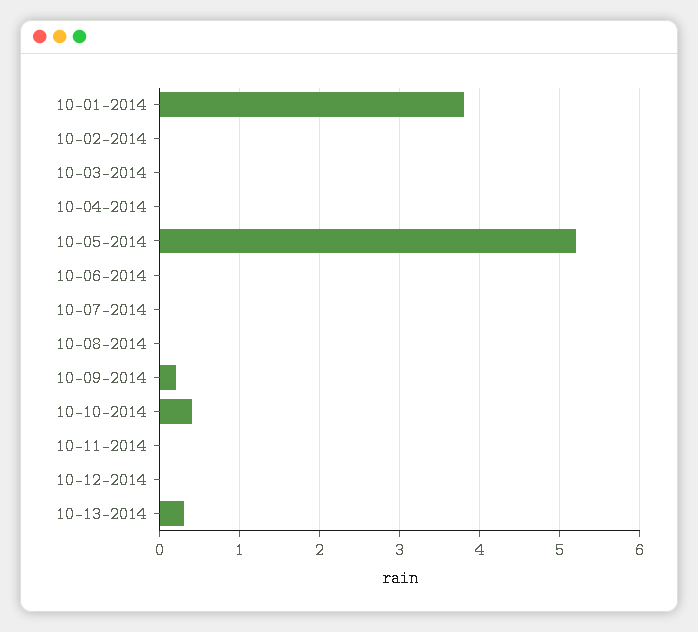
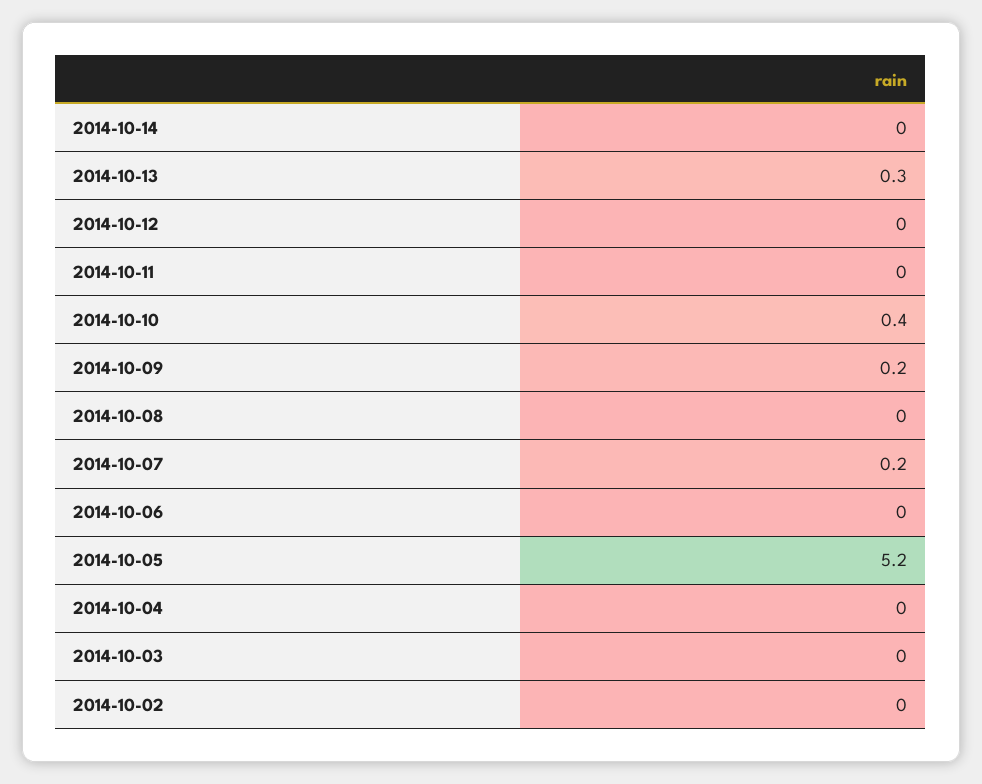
10-01-2014: 3.8 -> none
10-07-2014: 0 -> 0.2
2014-10-14: none -> 0

